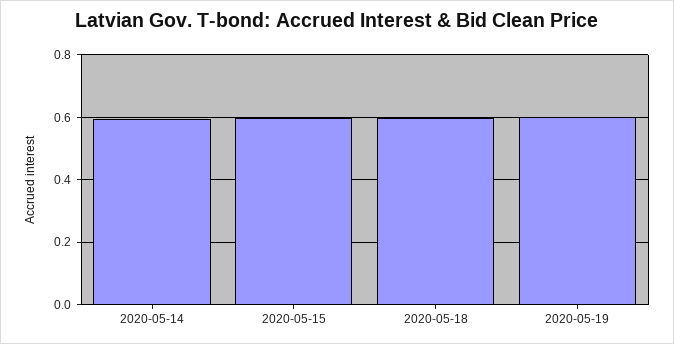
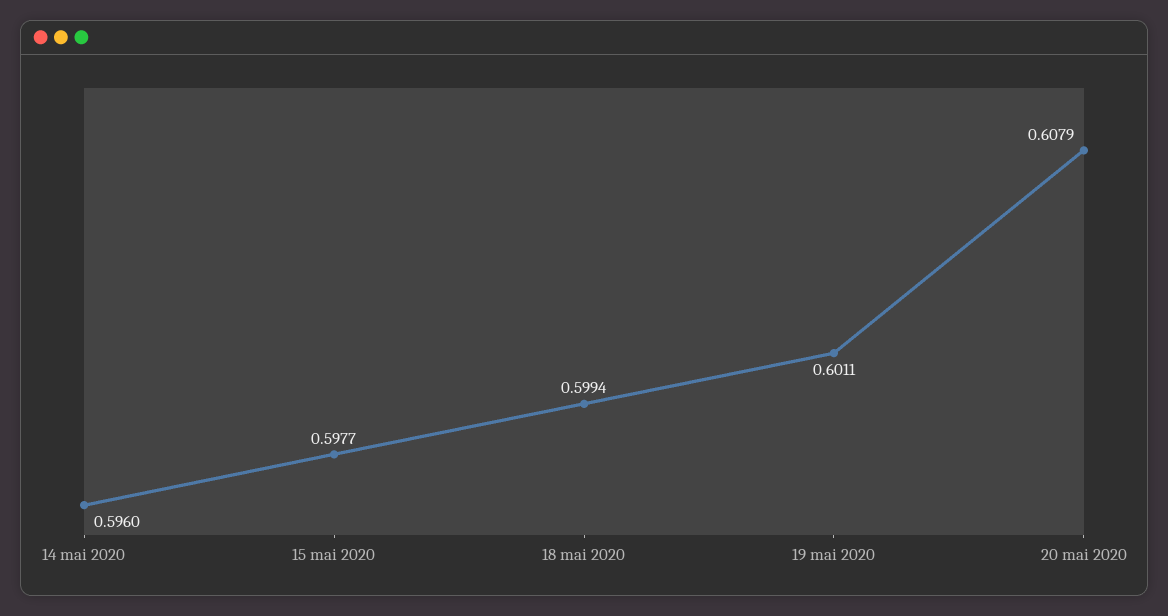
20 mai 2020: none -> 0.6079

